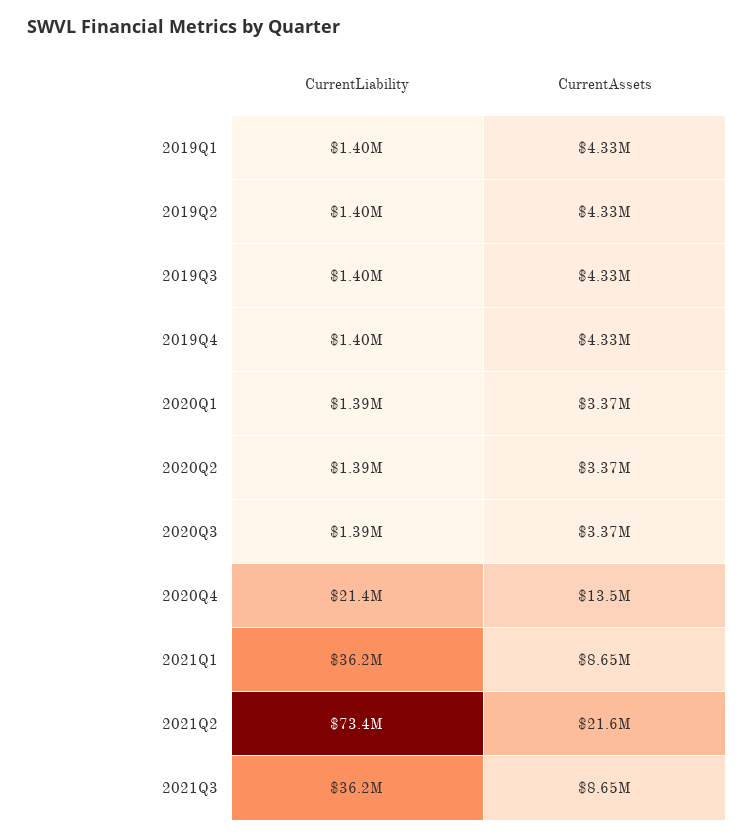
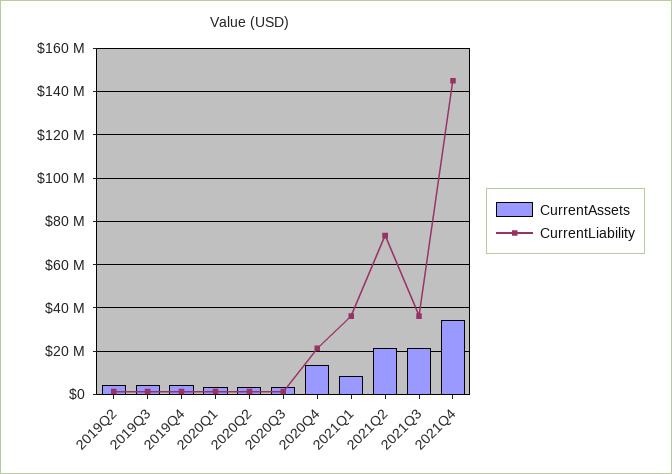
CurrentLiability, 2019Q1: 1400000 -> none
CurrentAssets, 2019Q1: 4330000 -> none
CurrentAssets, 2021Q3: 8650000 -> 20000000
CurrentAssets, 2021Q4: none -> 35000000
CurrentLiability, 2021Q4: none -> 145000000

